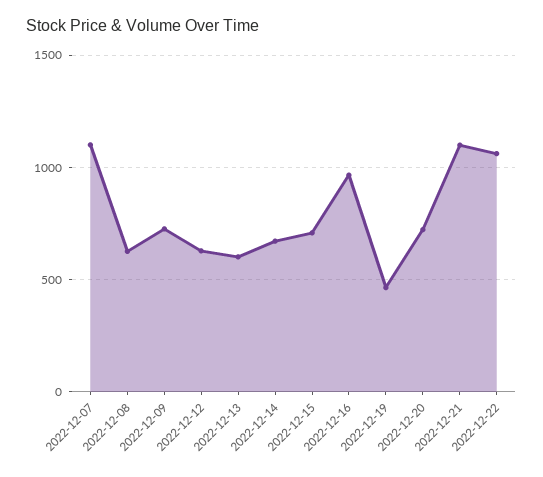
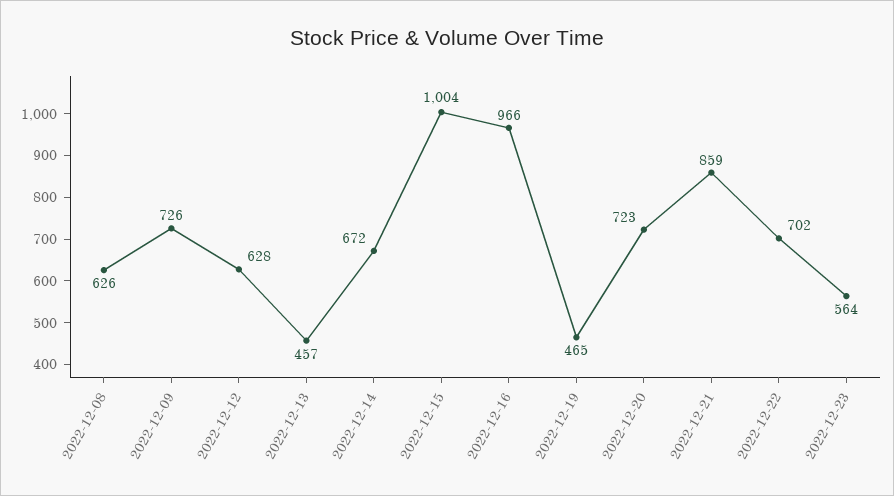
2022-12-07: 1100 -> none
2022-12-13: 600 -> 457
2022-12-15: 700 -> 1004
2022-12-21: 1100 -> 859
2022-12-22: 1050 -> 702
2022-12-23: none -> 564

